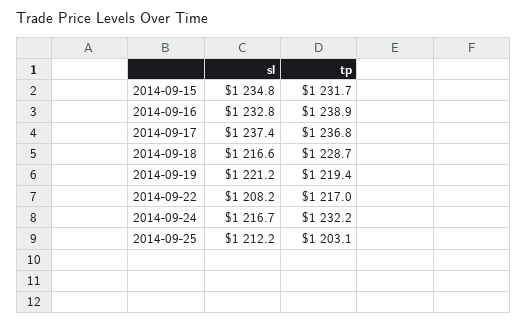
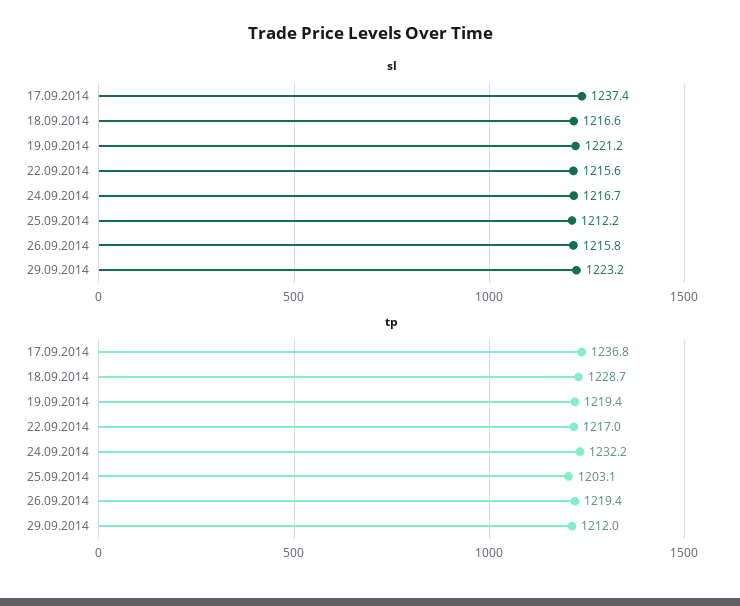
sl, 2014-09-15: 1234.8 -> none
tp, 2014-09-15: 1231.7 -> none
sl, 2014-09-16: 1232.8 -> none
tp, 2014-09-16: 1238.9 -> none
sl, 2014-09-22: 1208.2 -> 1215.6
sl, 26.09.2014: none -> 1215.8
sl, 29.09.2014: none -> 1223.2
tp, 26.09.2014: none -> 1219.4
tp, 29.09.2014: none -> 1212

